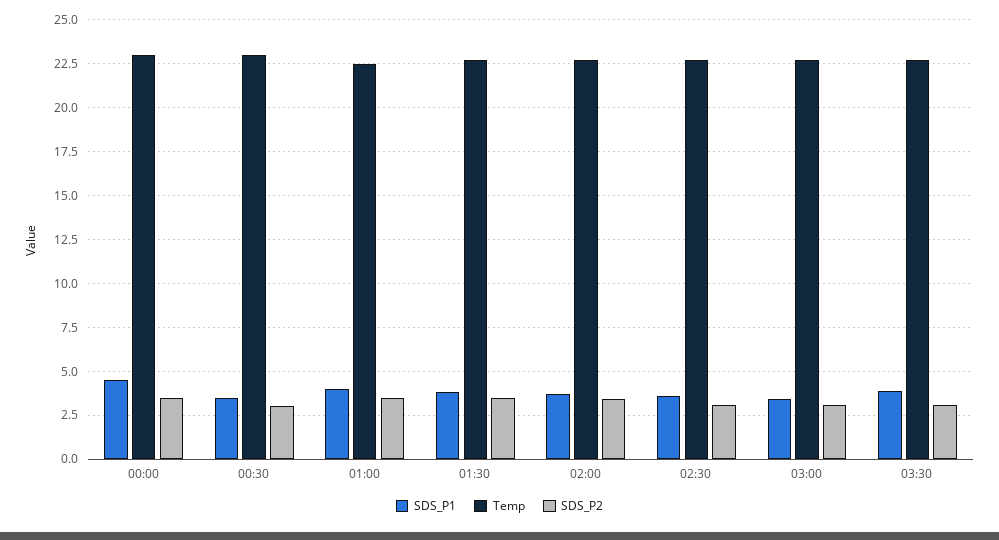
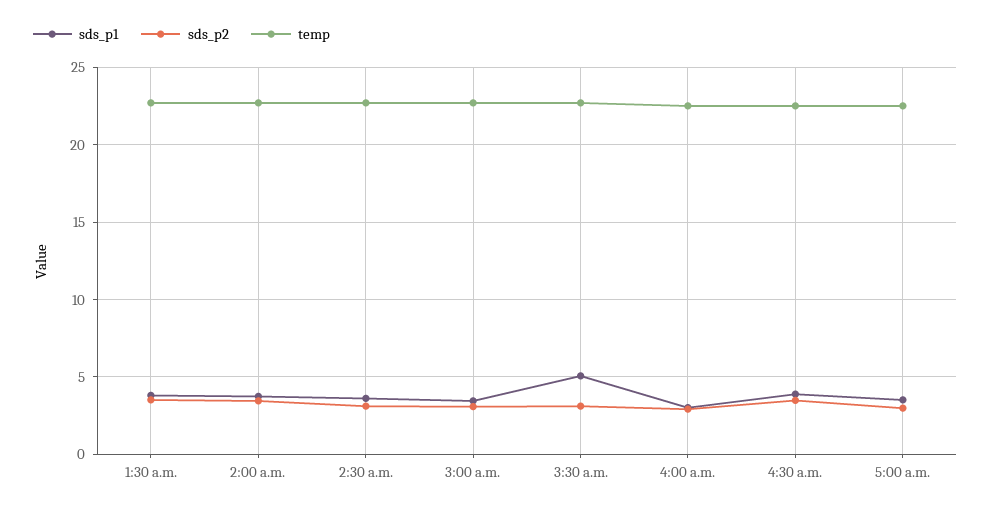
SDS_P1, 00:00: 4.5 -> none
Temp, 00:00: 23 -> none
SDS_P2, 00:00: 3.5 -> none
SDS_P1, 00:30: 3.5 -> none
Temp, 00:30: 23 -> none
SDS_P2, 00:30: 3 -> none
SDS_P1, 01:00: 4 -> none
Temp, 01:00: 22.5 -> none
SDS_P2, 01:00: 3.5 -> none
SDS_P1, 03:30: 4 -> 5
SDS_P1, 4:00 a.m.: none -> 3
SDS_P2, 4:00 a.m.: none -> 3
Temp, 4:00 a.m.: none -> 22.5
SDS_P1, 4:30 a.m.: none -> 4
SDS_P2, 4:30 a.m.: none -> 3.5
Temp, 4:30 a.m.: none -> 22.5
SDS_P1, 5:00 a.m.: none -> 3.5
SDS_P2, 5:00 a.m.: none -> 3
Temp, 5:00 a.m.: none -> 22.5

